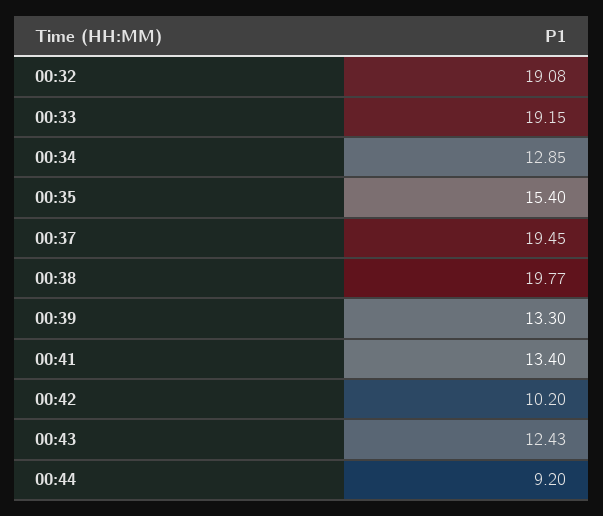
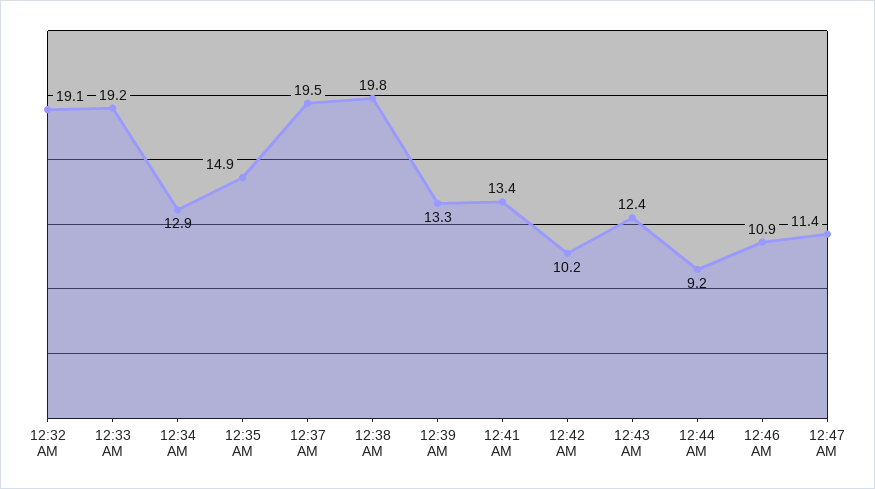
00:35: 15.4 -> 14.9
12:46 AM: none -> 10.9
12:47 AM: none -> 11.4

